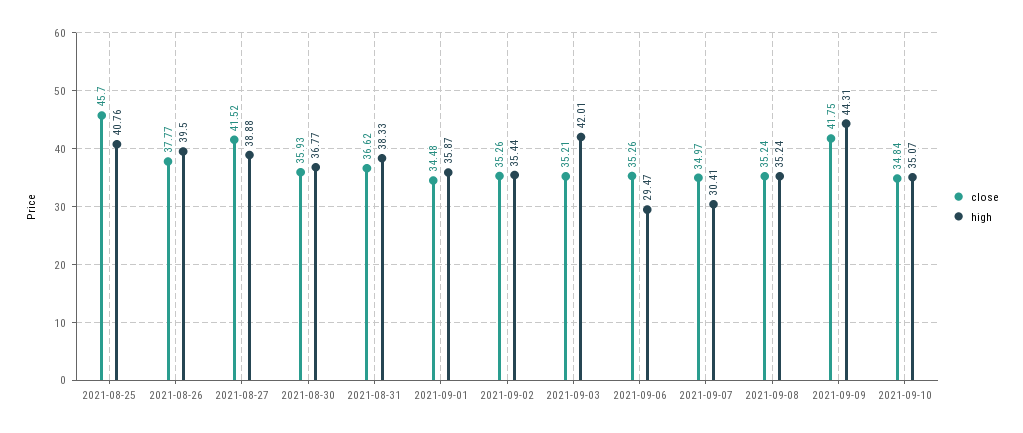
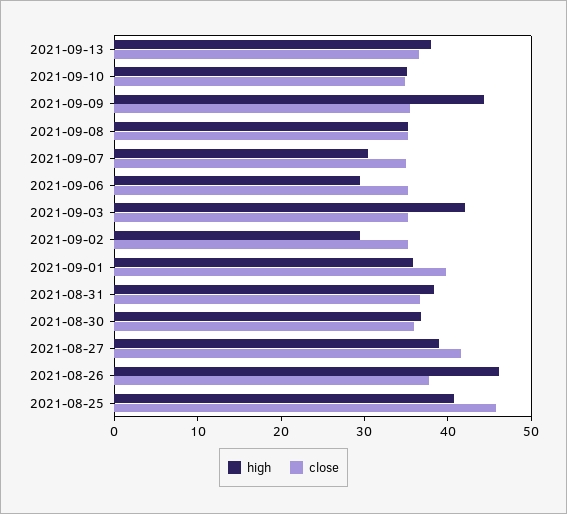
high, 2021-08-26: 39.5 -> 46
close, 2021-09-01: 34.48 -> 40
high, 2021-09-02: 35.44 -> 30
close, 2021-09-09: 41.75 -> 36
high, 2021-09-13: none -> 38
close, 2021-09-13: none -> 36

